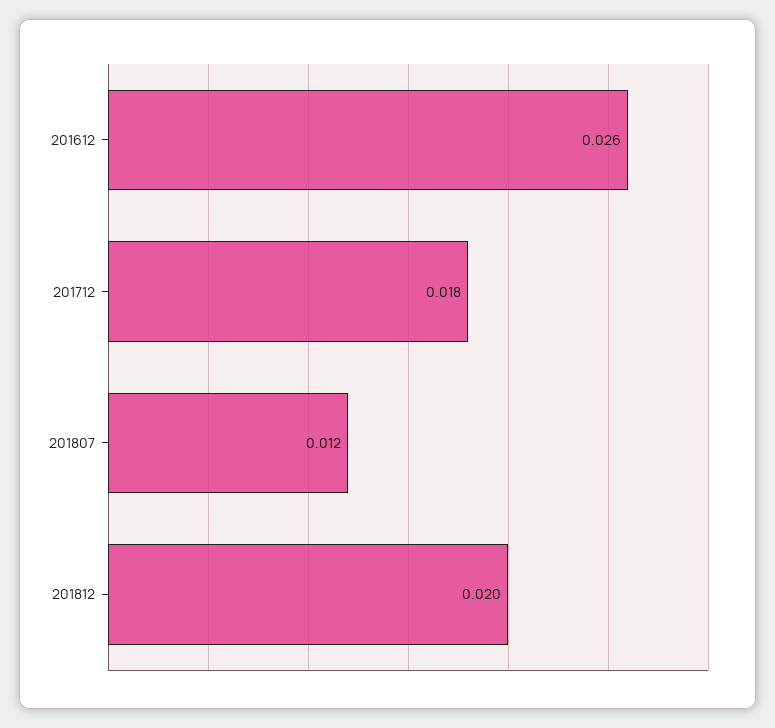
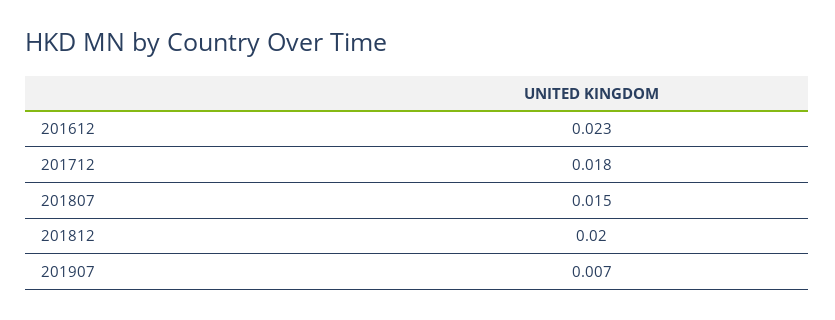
201612: 0.026 -> 0.023
201807: 0.012 -> 0.015
201907: none -> 0.007

